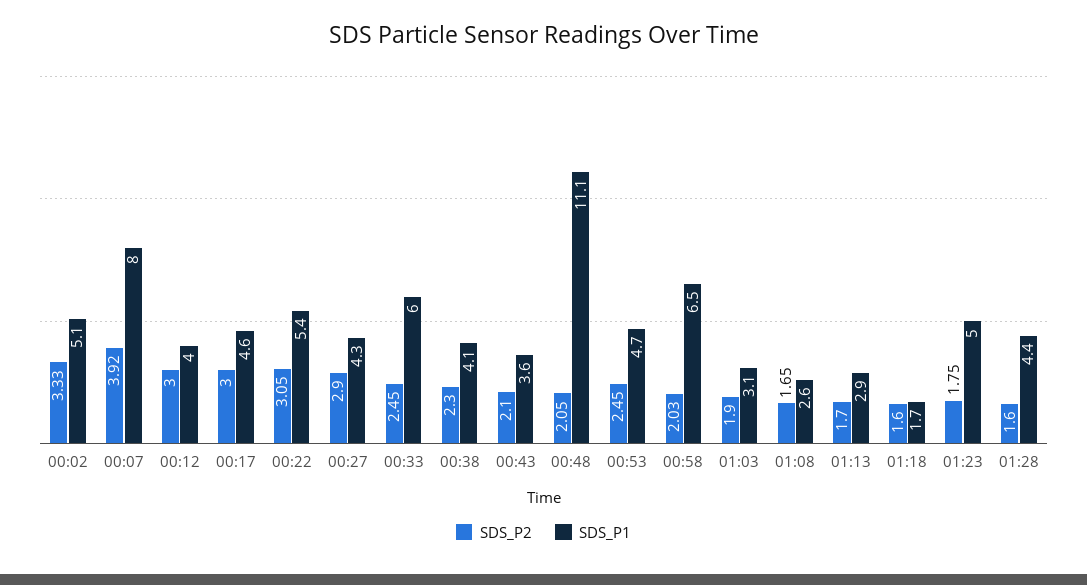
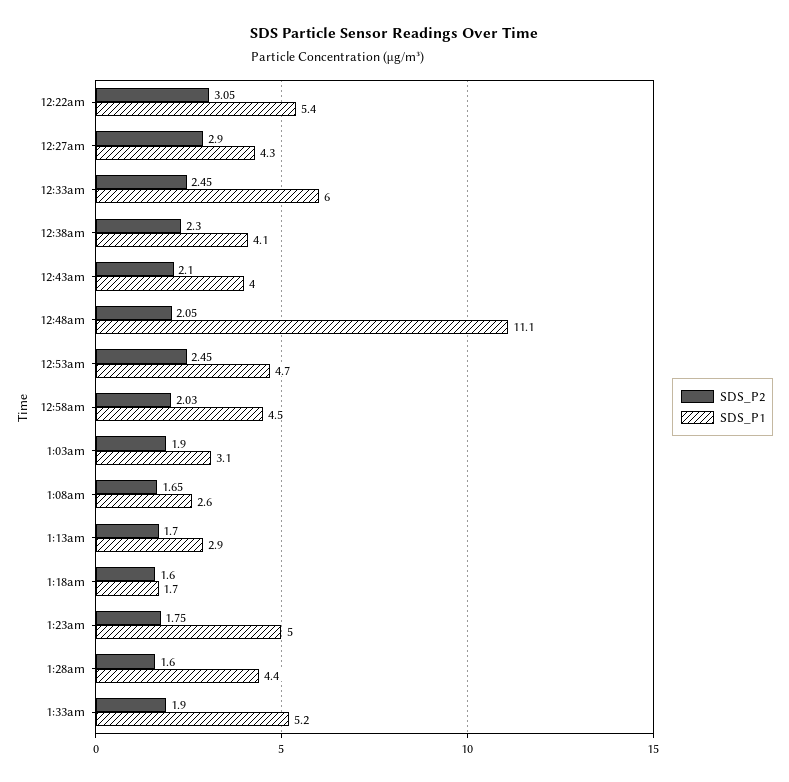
SDS_P2, 00:02: 3.33 -> none
SDS_P1, 00:02: 5.1 -> none
SDS_P2, 00:07: 3.92 -> none
SDS_P1, 00:07: 8 -> none
SDS_P2, 00:12: 3 -> none
SDS_P1, 00:12: 4 -> none
SDS_P2, 00:17: 3 -> none
SDS_P1, 00:17: 4.6 -> none
SDS_P1, 00:43: 3.6 -> 4
SDS_P1, 00:58: 6.5 -> 4.5
SDS_P2, 1:33am: none -> 1.9
SDS_P1, 1:33am: none -> 5.2

